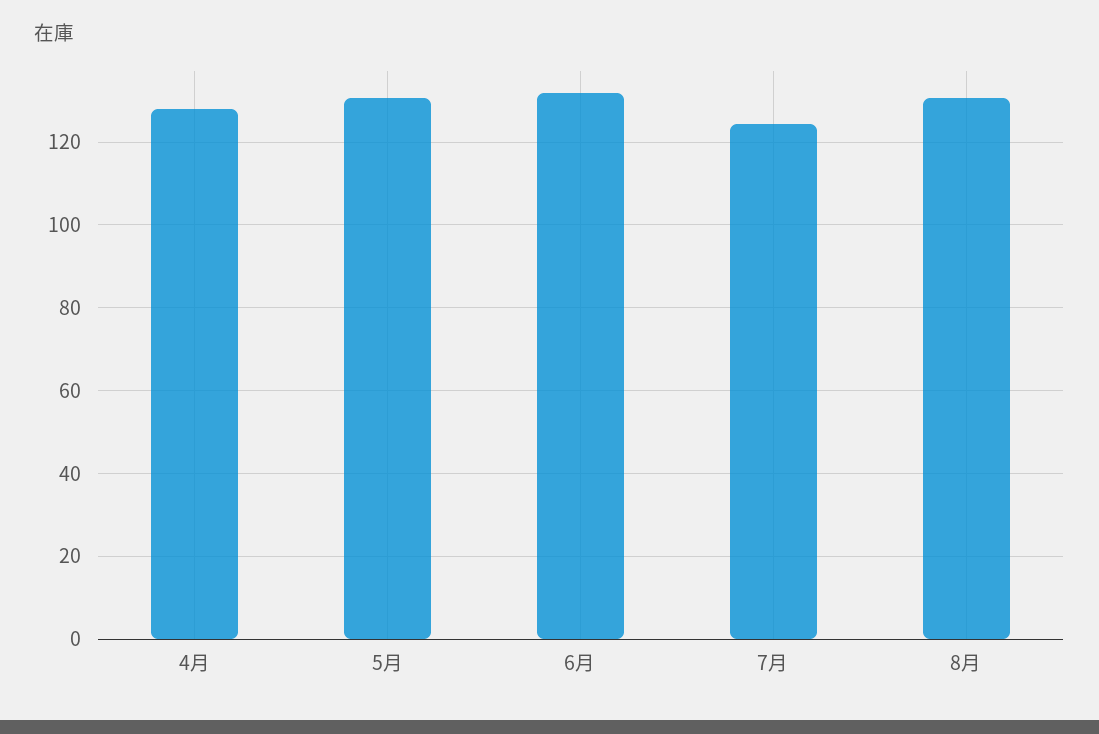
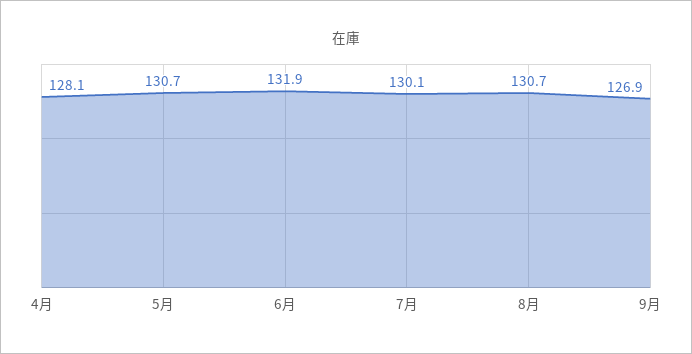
7月: 124 -> 130.1
9月: none -> 126.9

